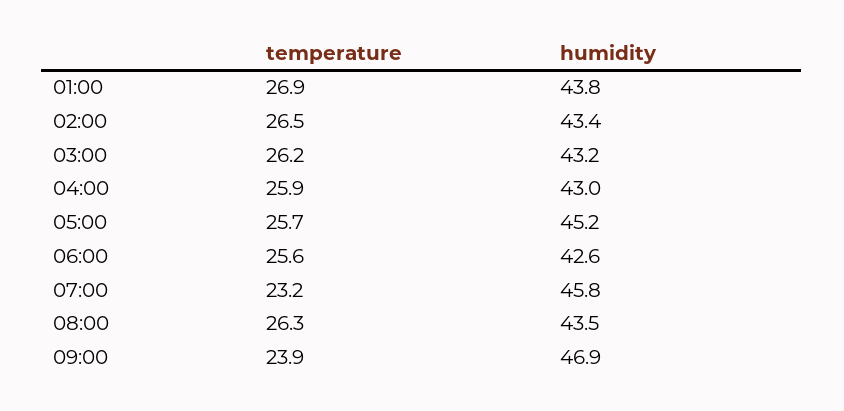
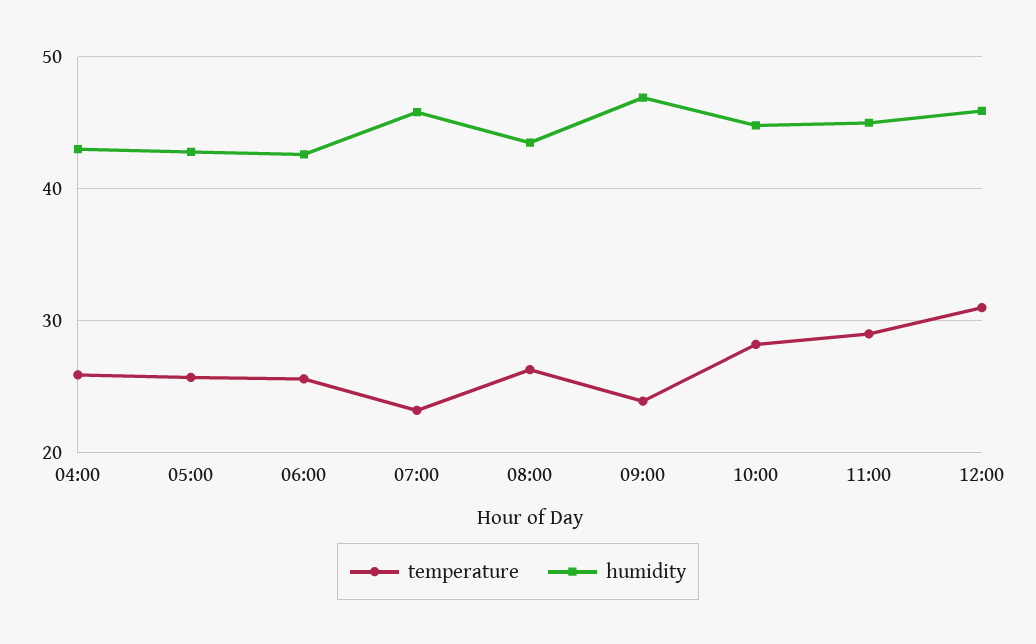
temperature, 01:00: 26.9 -> none
humidity, 01:00: 43.8 -> none
temperature, 02:00: 26.5 -> none
humidity, 02:00: 43.4 -> none
temperature, 03:00: 26.2 -> none
humidity, 03:00: 43.2 -> none
humidity, 05:00: 45.2 -> 43
temperature, 10:00: none -> 28
humidity, 10:00: none -> 45
temperature, 11:00: none -> 29
humidity, 11:00: none -> 45
temperature, 12:00: none -> 31
humidity, 12:00: none -> 46

